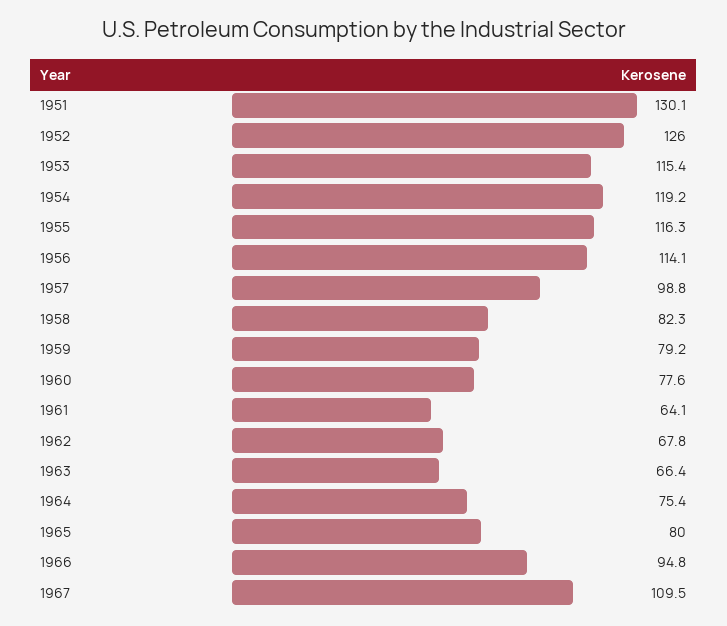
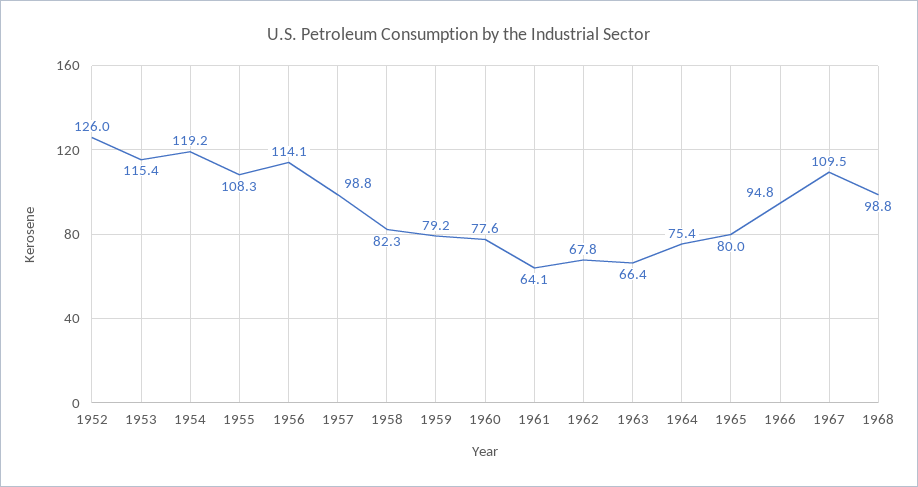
1951: 130.1 -> none
1955: 116.3 -> 108.3
1968: none -> 98.8

